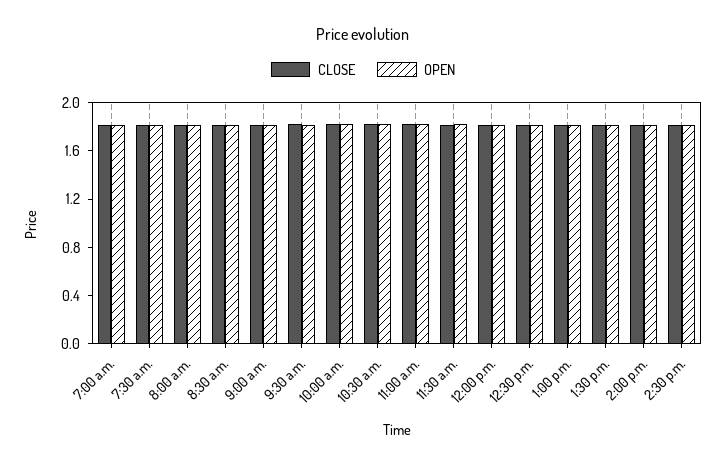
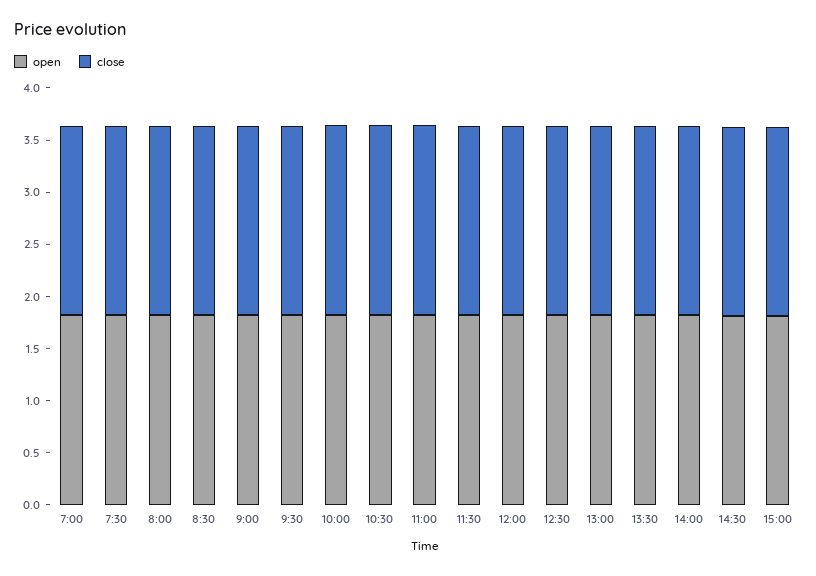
OPEN, 15:00: none -> 1.8
CLOSE, 15:00: none -> 1.8

